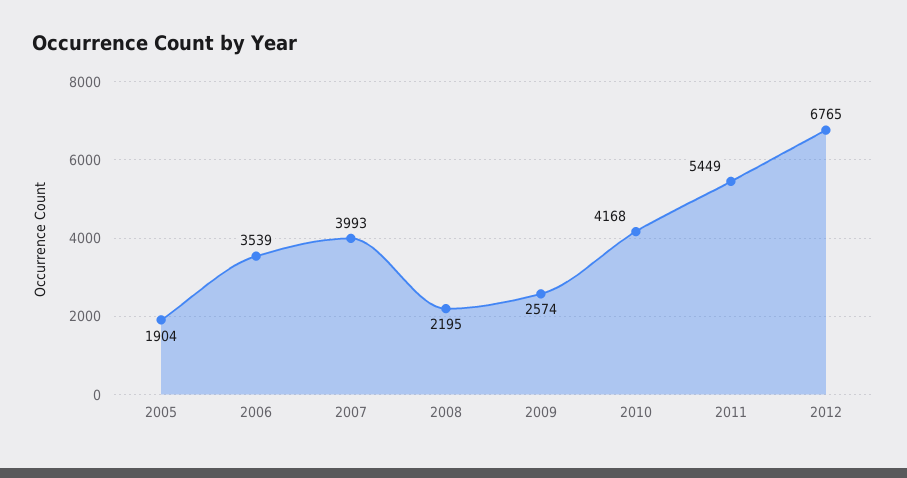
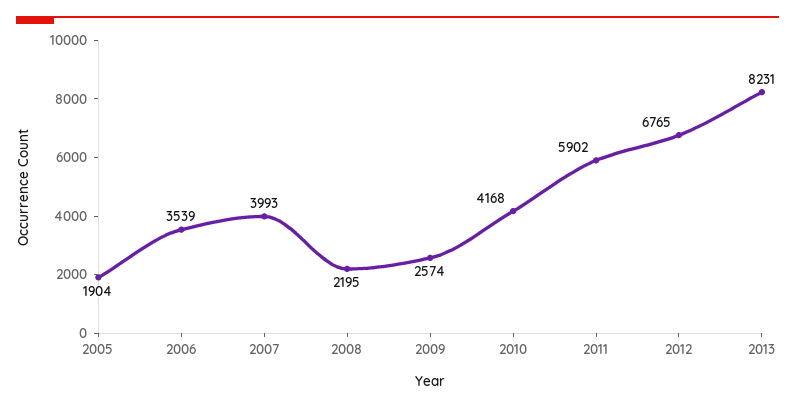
2011: 5449 -> 5902
2013: none -> 8231

